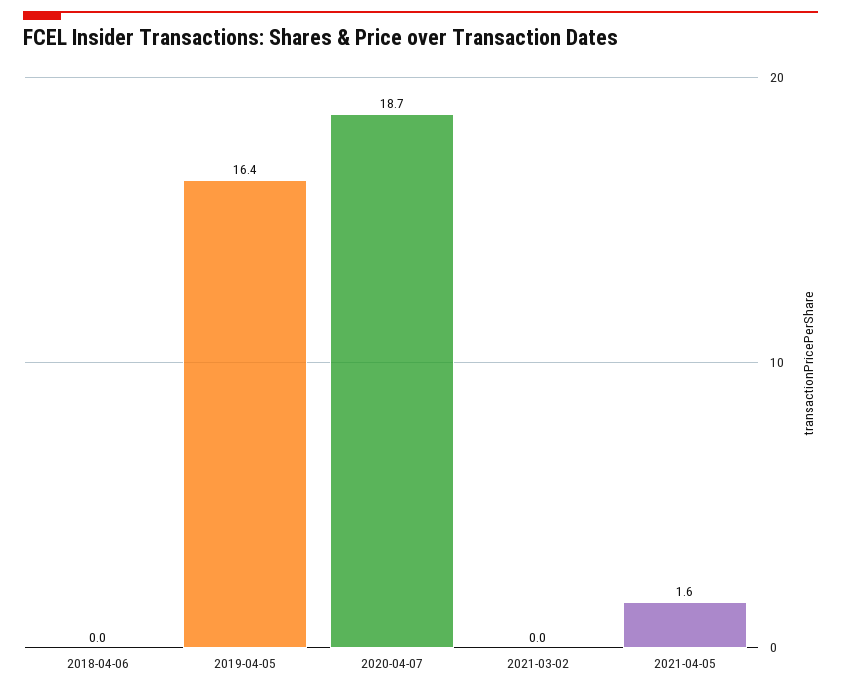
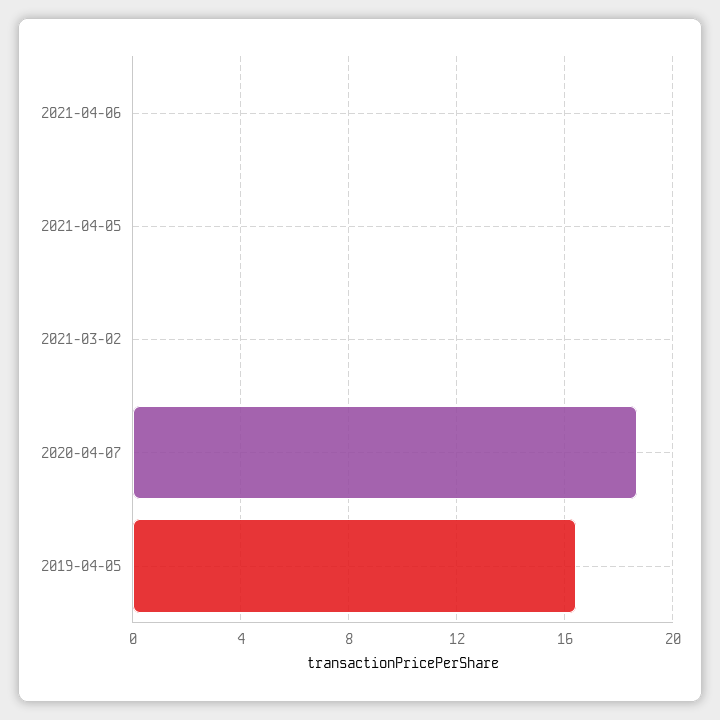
2018-04-06: 0 -> none
2021-04-05: 1.6 -> 0
2021-04-06: none -> 0

